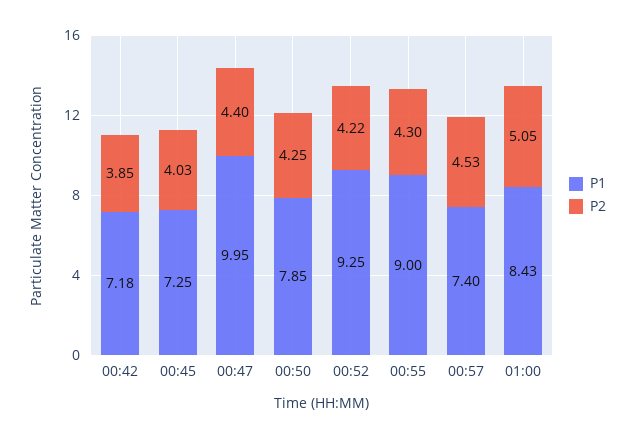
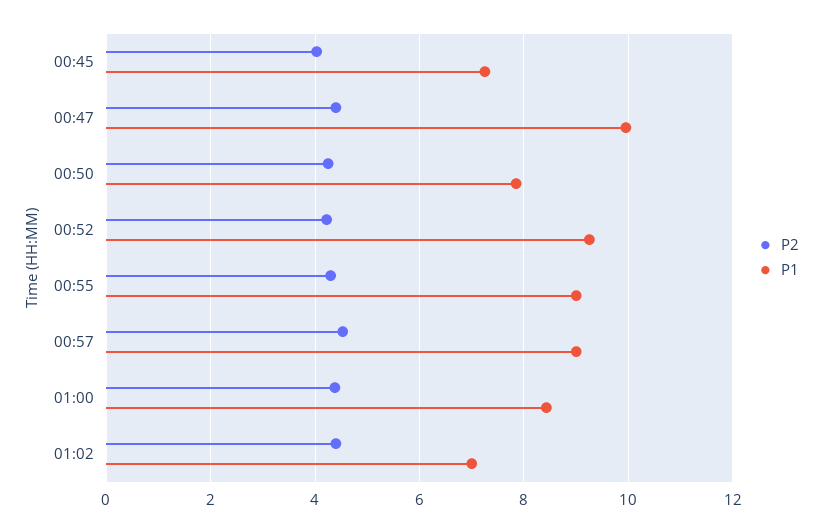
P1, 00:42: 7.18 -> none
P2, 00:42: 3.85 -> none
P1, 00:57: 7.4 -> 9
P2, 01:00: 5.05 -> 4.4
P2, 01:02: none -> 4.4
P1, 01:02: none -> 7

